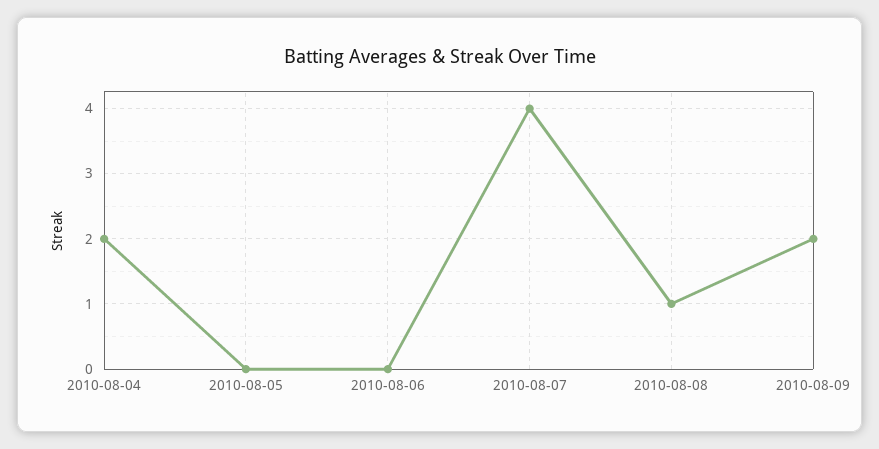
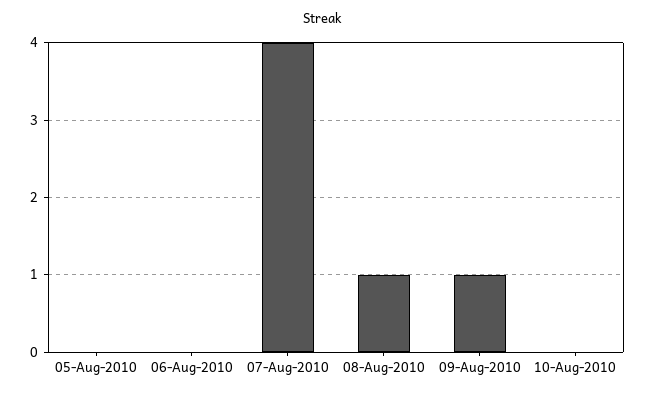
2010-08-04: 2 -> none
2010-08-09: 2 -> 1
10-Aug-2010: none -> 0

